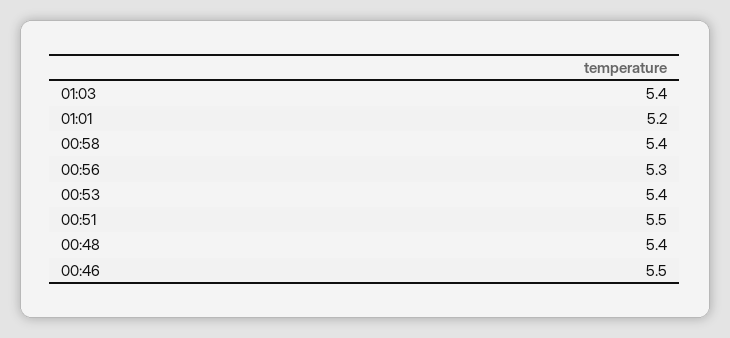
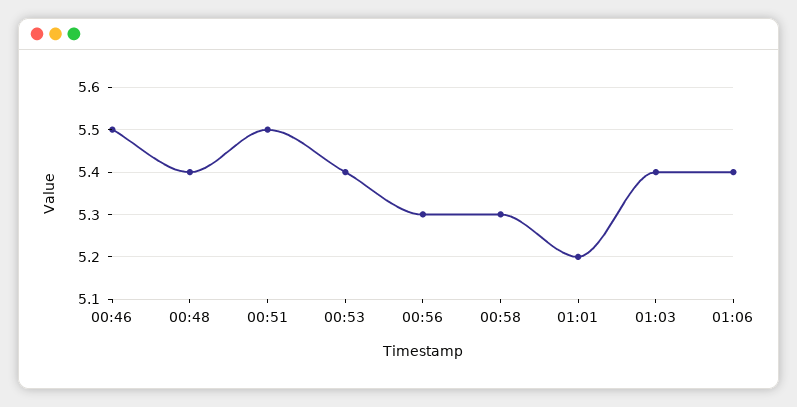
00:58: 5.4 -> 5.3
01:06: none -> 5.4

